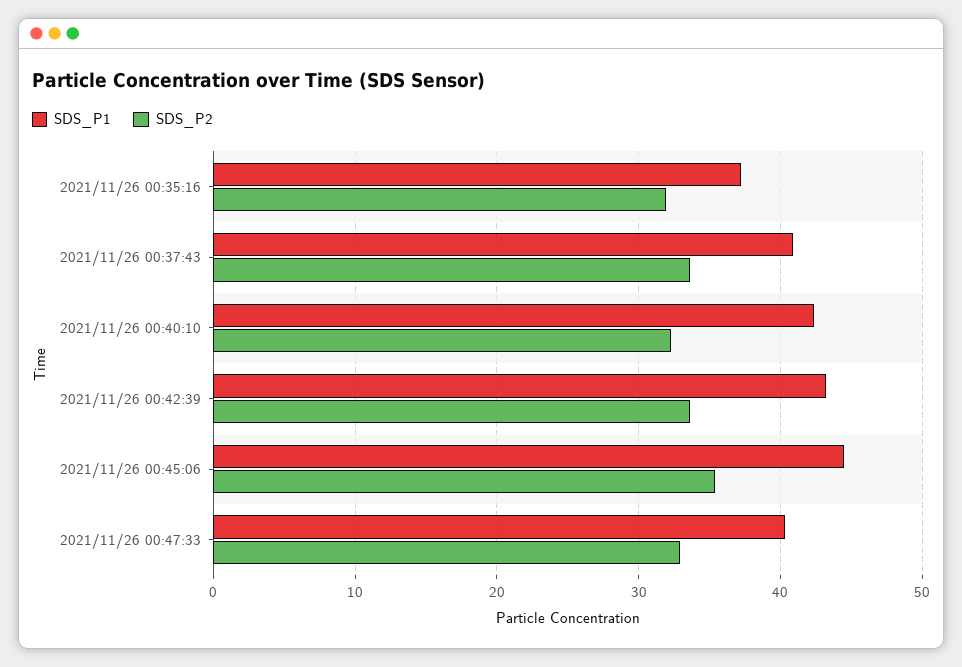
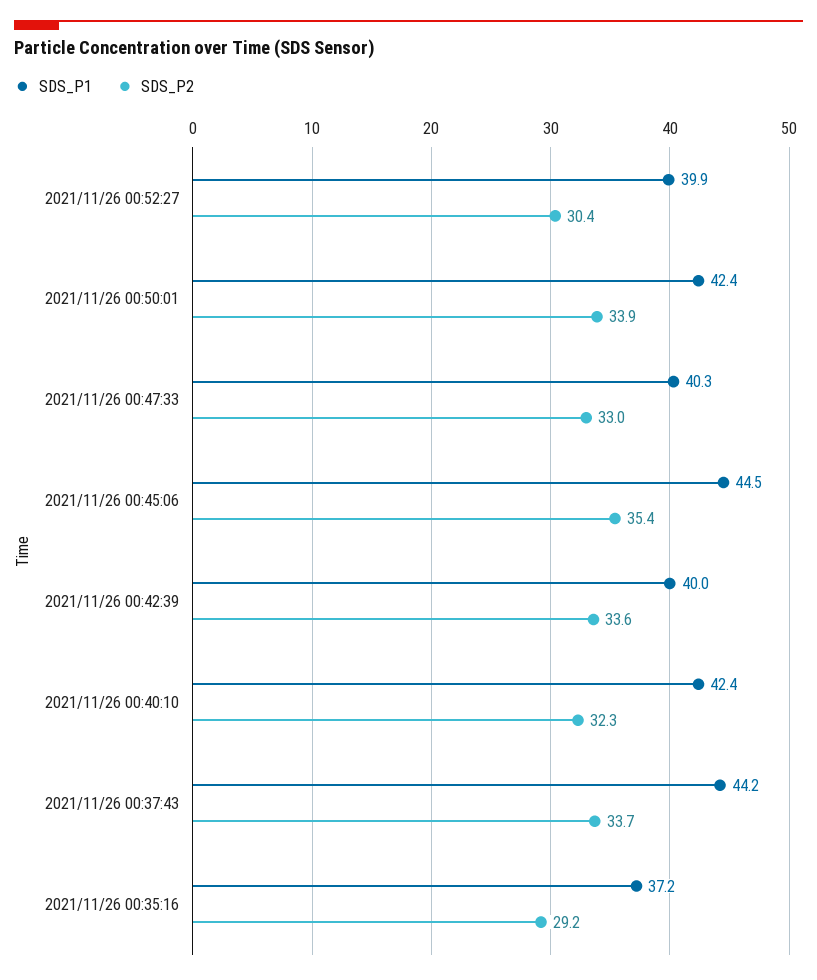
SDS_P2, 2021/11/26 00:35:16: 32 -> 29.2
SDS_P1, 2021/11/26 00:37:43: 41 -> 44.2
SDS_P1, 2021/11/26 00:42:39: 43 -> 40
SDS_P1, 2021/11/26 00:52:27: none -> 39.9
SDS_P2, 2021/11/26 00:52:27: none -> 30.4
SDS_P1, 2021/11/26 00:50:01: none -> 42.4
SDS_P2, 2021/11/26 00:50:01: none -> 33.9

